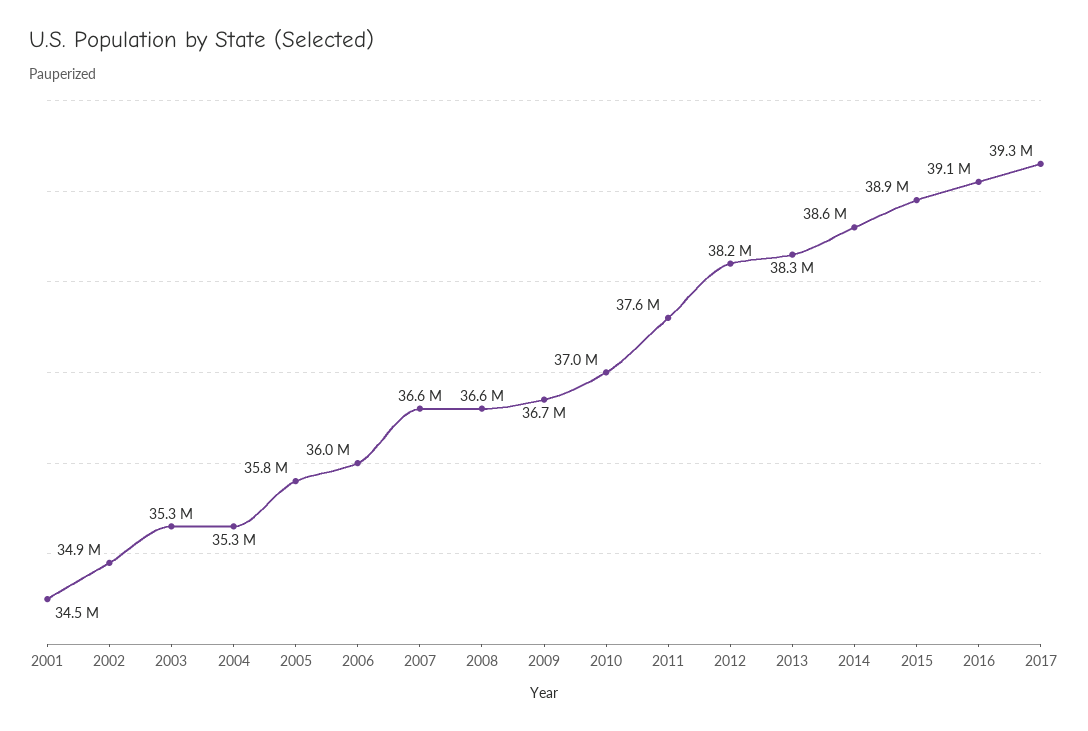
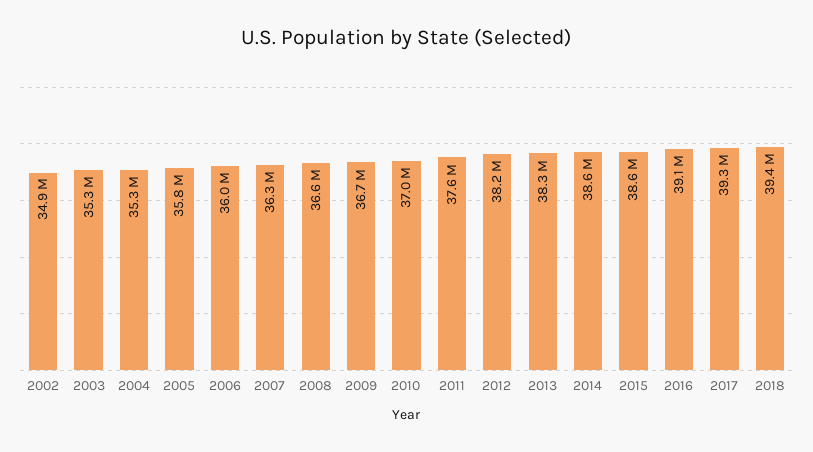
2001: 34500000 -> none
2007: 36600000 -> 36300000
2015: 38900000 -> 38600000
2018: none -> 39400000

